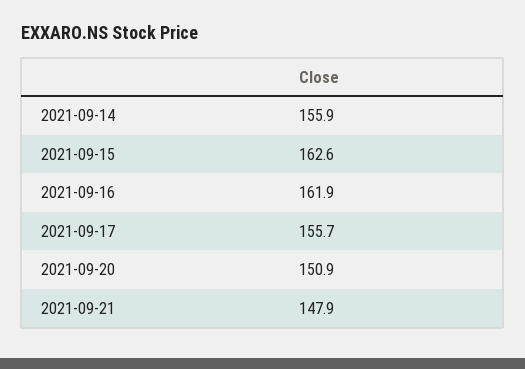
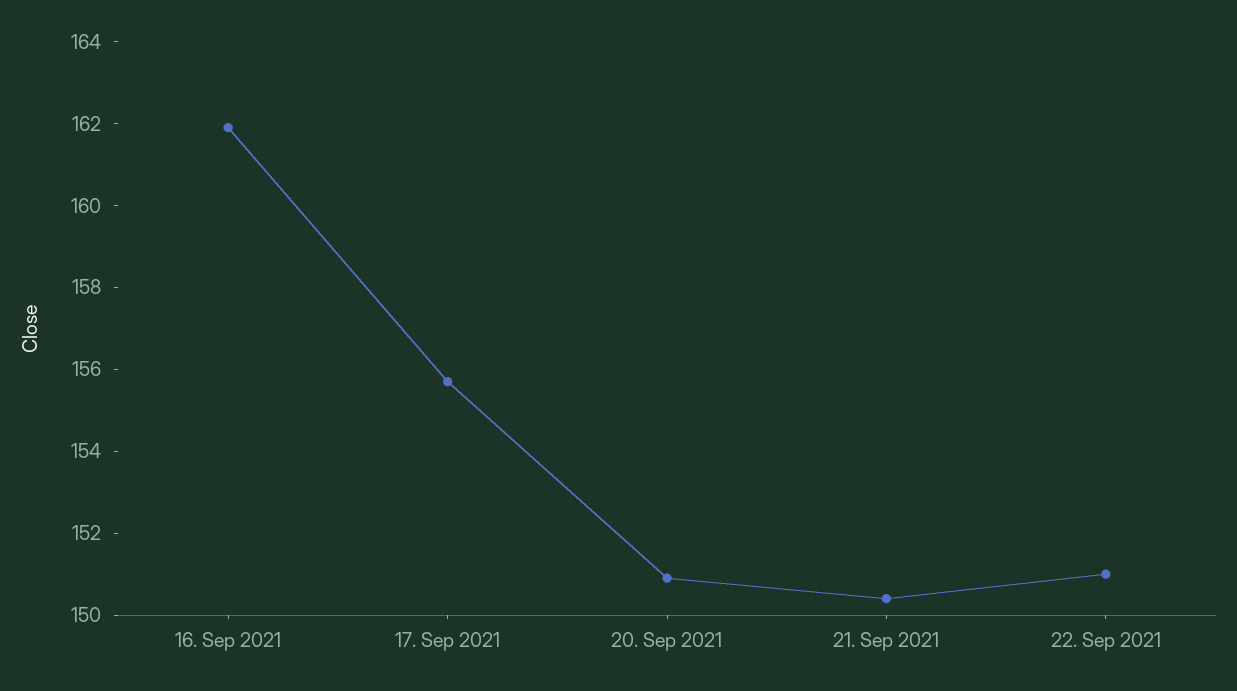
2021-09-14: 155.9 -> none
2021-09-15: 162.6 -> none
2021-09-21: 147.9 -> 150.5
22. Sep 2021: none -> 151

